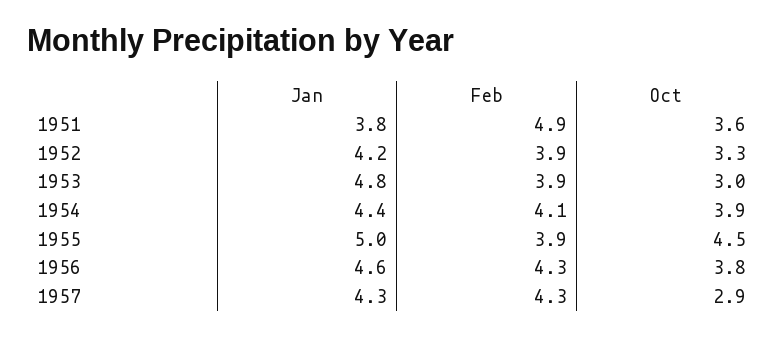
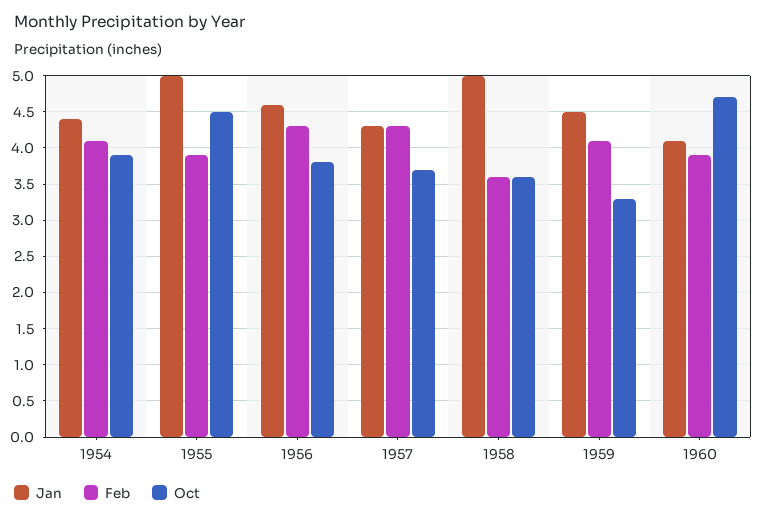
Jan, 1951: 3.8 -> none
Feb, 1951: 4.9 -> none
Oct, 1951: 3.6 -> none
Jan, 1952: 4.2 -> none
Feb, 1952: 3.9 -> none
Oct, 1952: 3.3 -> none
Jan, 1953: 4.8 -> none
Feb, 1953: 3.9 -> none
Oct, 1953: 3 -> none
Oct, 1957: 2.9 -> 3.7
Jan, 1958: none -> 5
Feb, 1958: none -> 3.6
Oct, 1958: none -> 3.6
Jan, 1959: none -> 4.5
Feb, 1959: none -> 4.1
Oct, 1959: none -> 3.3
Jan, 1960: none -> 4.1
Feb, 1960: none -> 3.9
Oct, 1960: none -> 4.7

